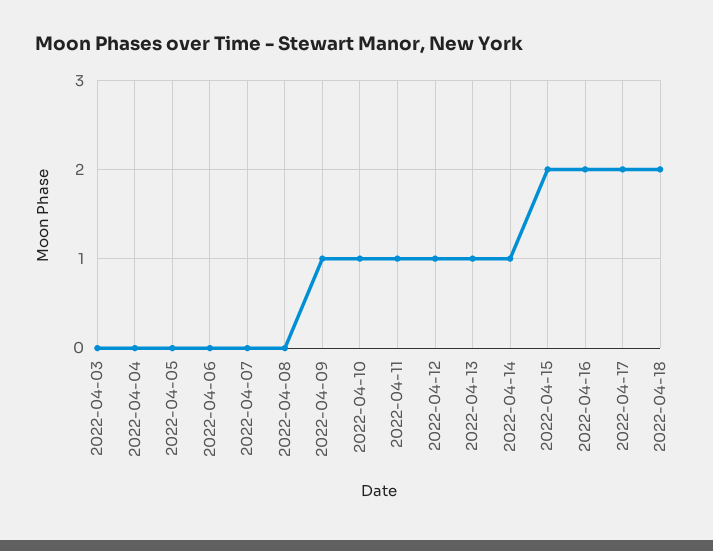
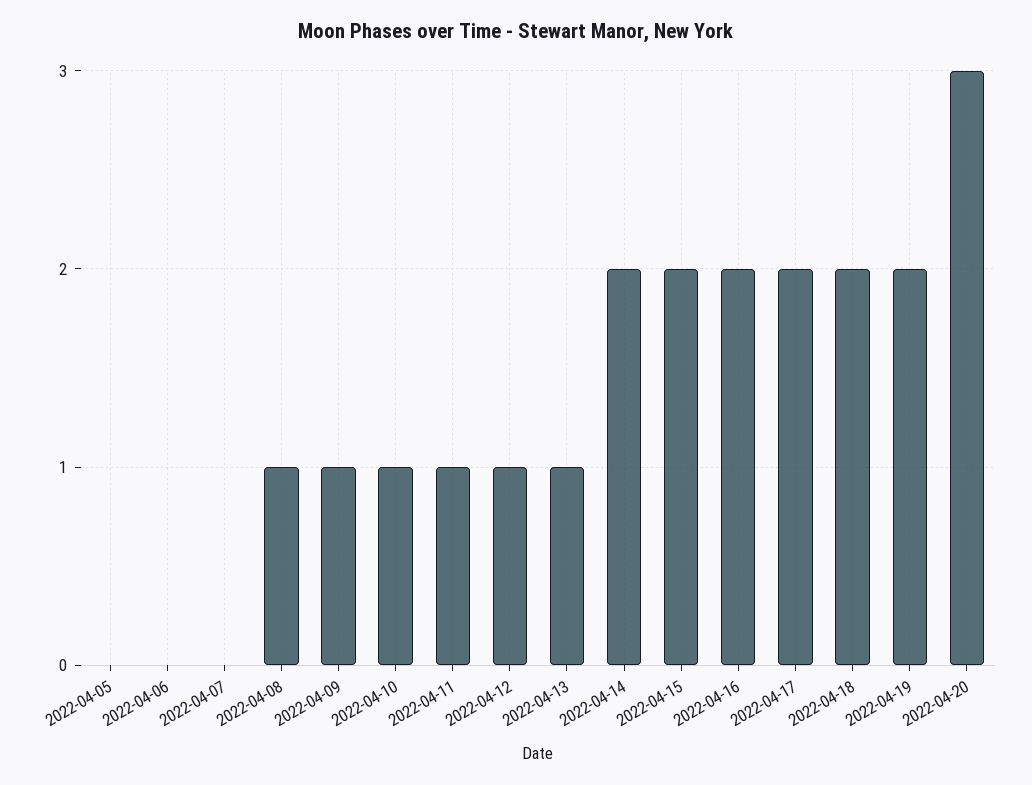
2022-04-03: 0 -> none
2022-04-04: 0 -> none
2022-04-08: 0 -> 1
2022-04-14: 1 -> 2
2022-04-19: none -> 2
2022-04-20: none -> 3

